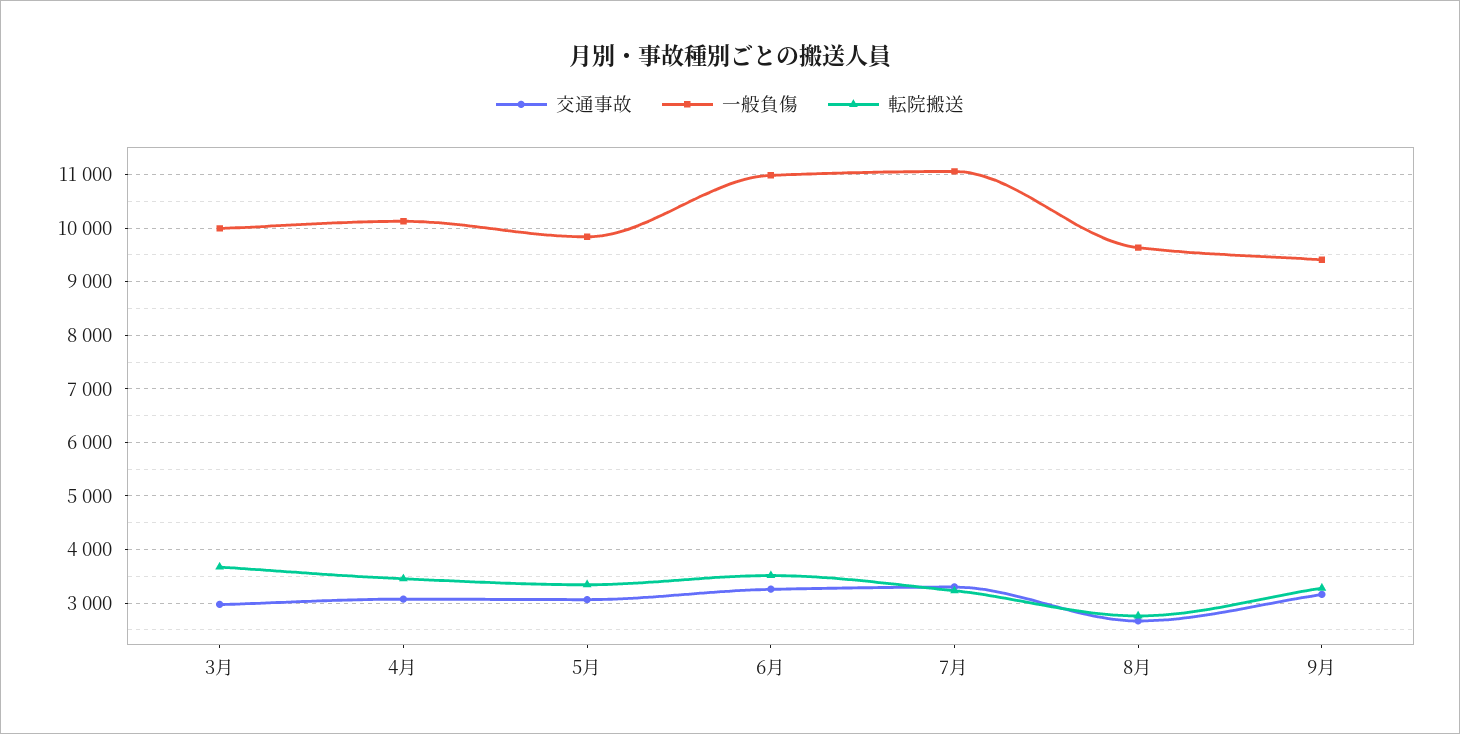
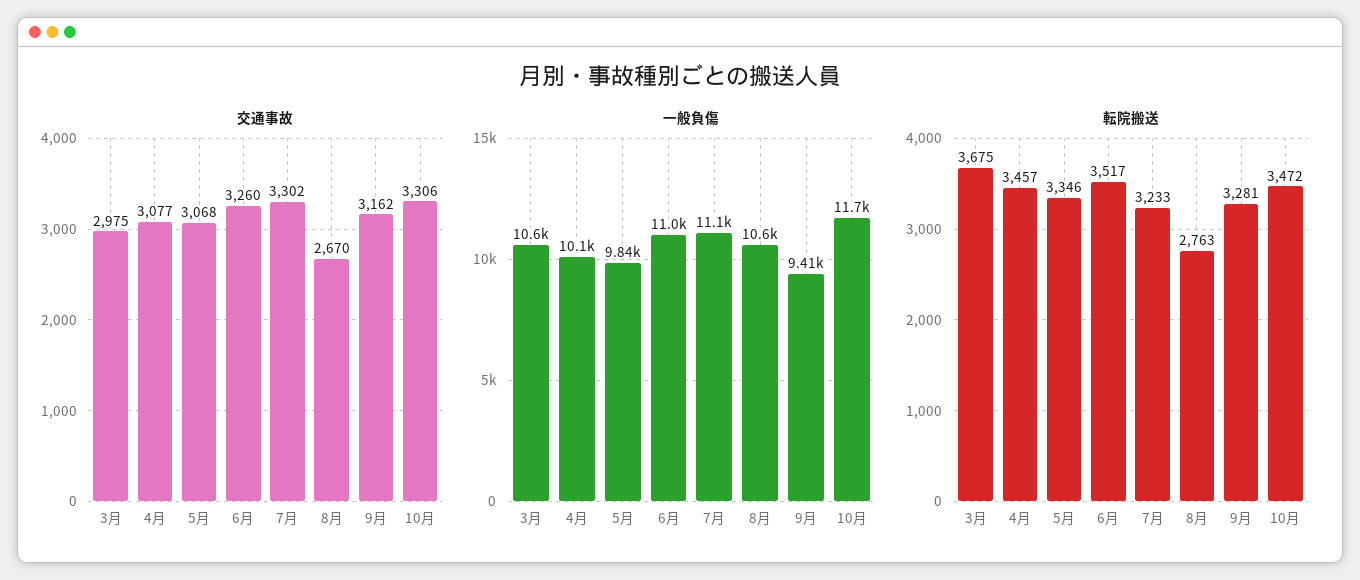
一般負傷, 3月: 10000 -> 10600
一般負傷, 8月: 9600 -> 10600
交通事故, 10月: none -> 3306
一般負傷, 10月: none -> 11700
転院搬送, 10月: none -> 3472

